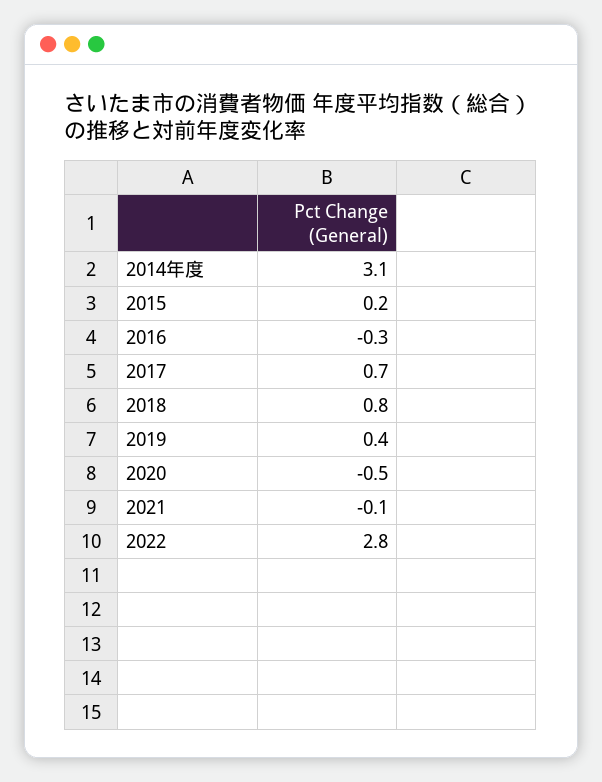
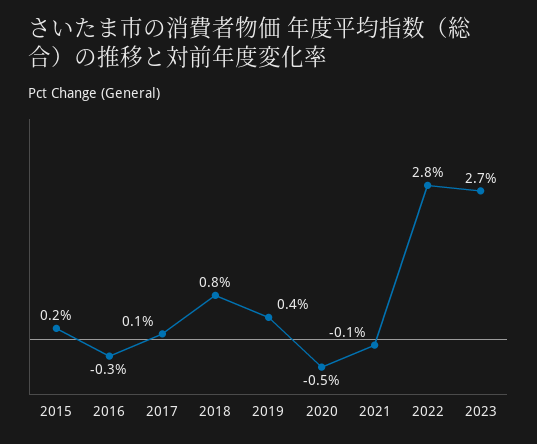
2014年度: 3.1 -> none
2017: 0.7 -> 0.1
2023: none -> 2.7

